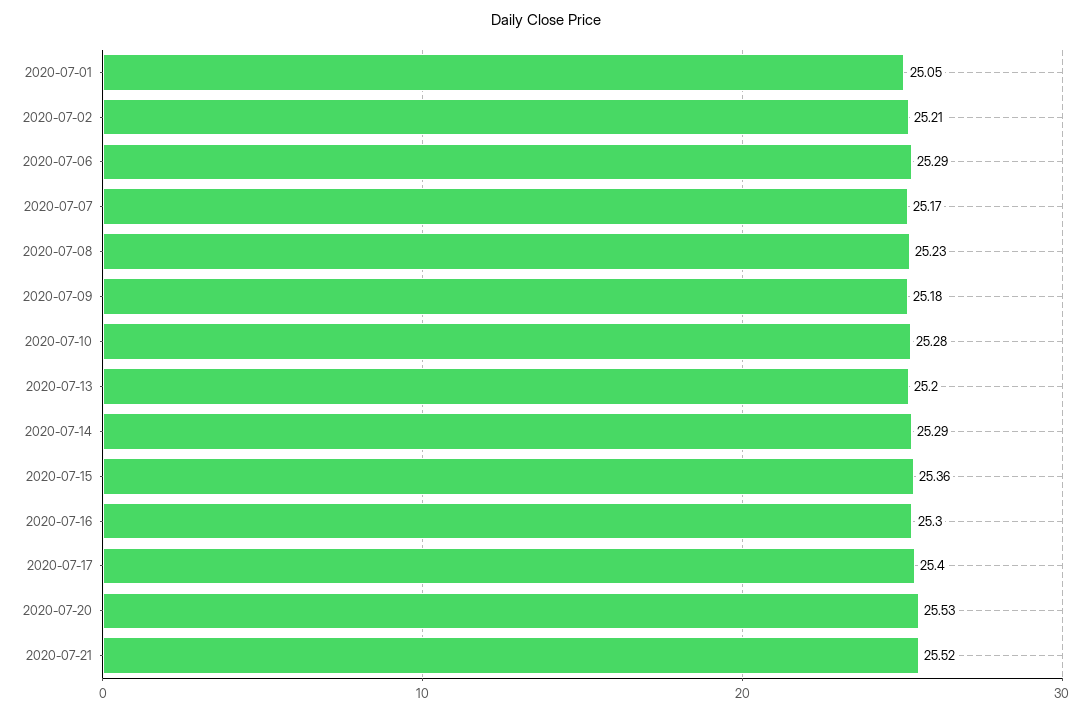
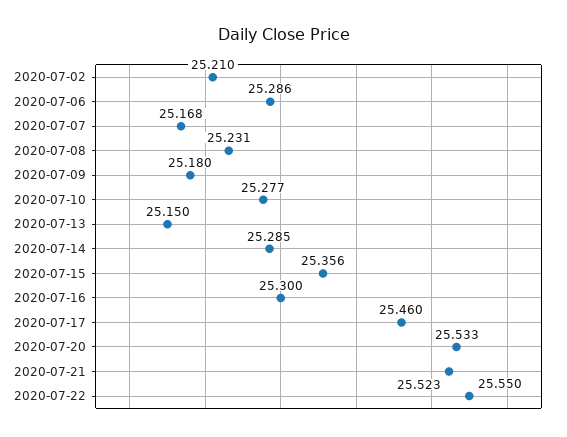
2020-07-01: 25.05 -> none
2020-07-13: 25.2 -> 25.15
2020-07-17: 25.4 -> 25.46
2020-07-22: none -> 25.55

